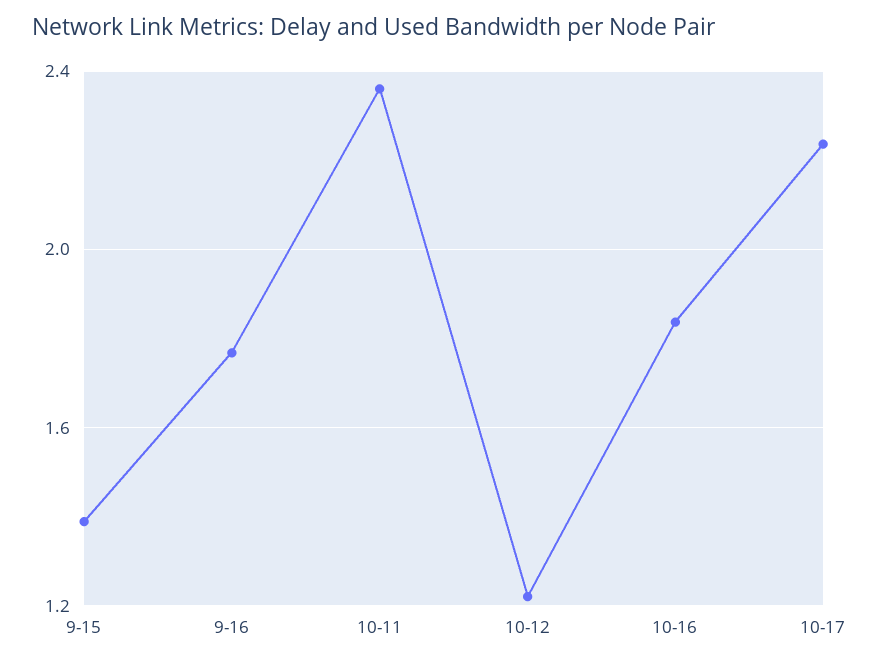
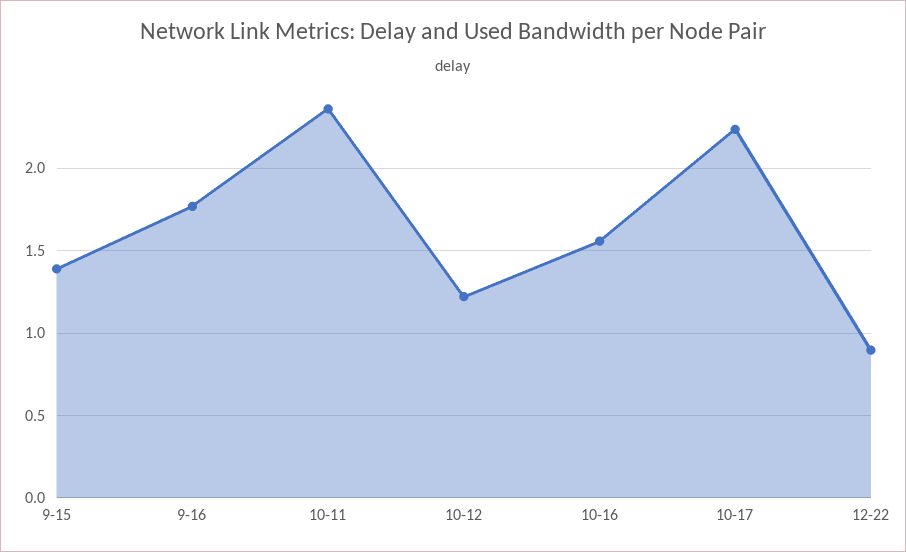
10-16: 1.85 -> 1.55
12-22: none -> 0.9

